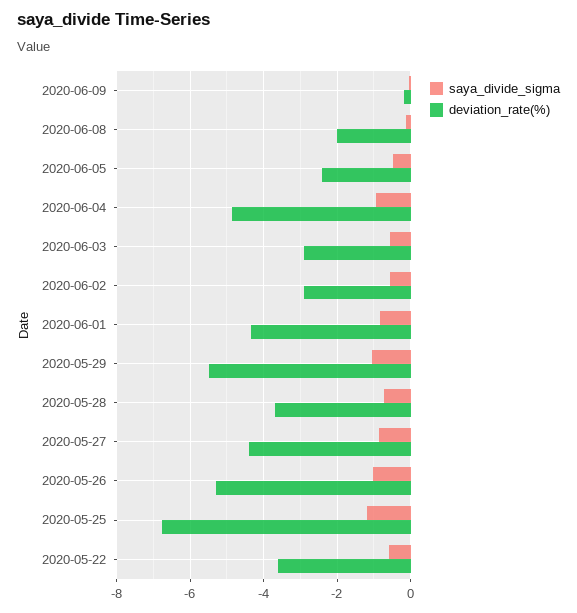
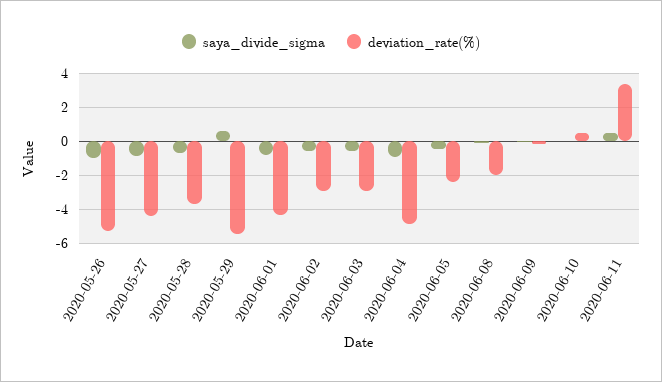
saya_divide_sigma, 2020-05-29: -1 -> 0.5
saya_divide_sigma, 2020-05-25: -1.2 -> none
deviation_rate(%), 2020-05-25: -6.8 -> none
saya_divide_sigma, 2020-05-22: -0.6 -> none
deviation_rate(%), 2020-05-22: -3.6 -> none
saya_divide_sigma, 2020-06-10: none -> 0
deviation_rate(%), 2020-06-10: none -> 0.5
saya_divide_sigma, 2020-06-11: none -> 0.5
deviation_rate(%), 2020-06-11: none -> 3.5

